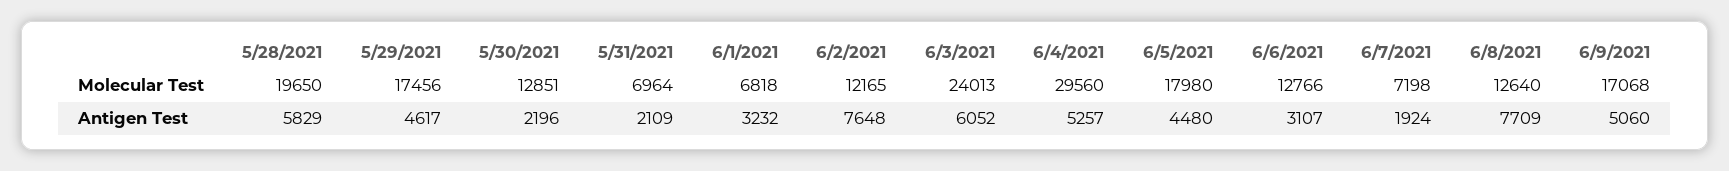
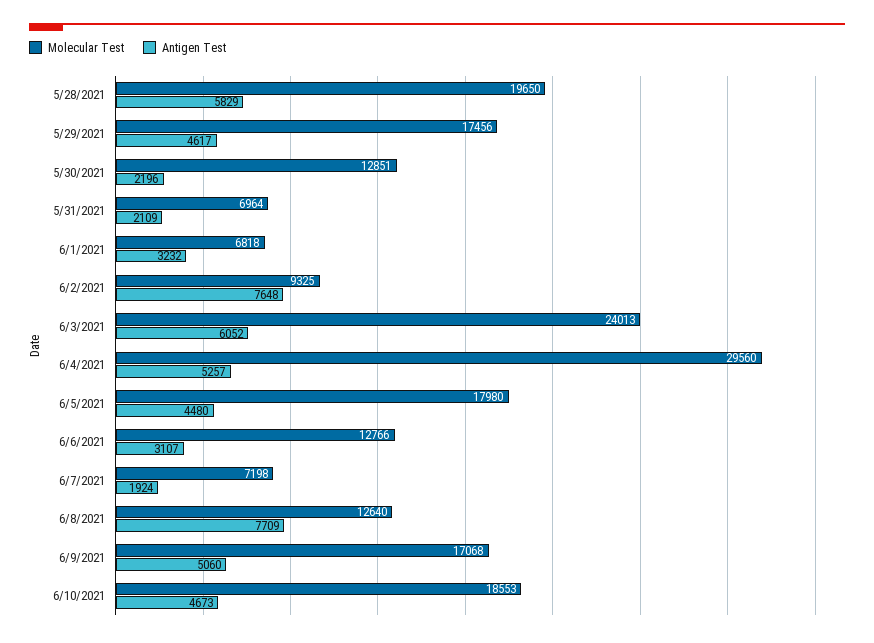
Molecular Test, 6/2/2021: 12165 -> 9325
Molecular Test, 6/10/2021: none -> 18553
Antigen Test, 6/10/2021: none -> 4673

